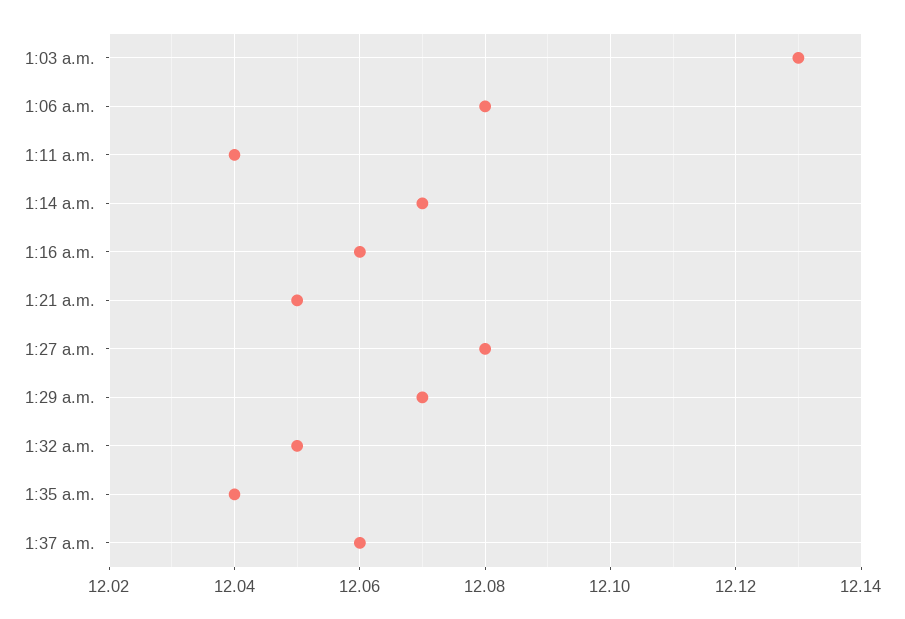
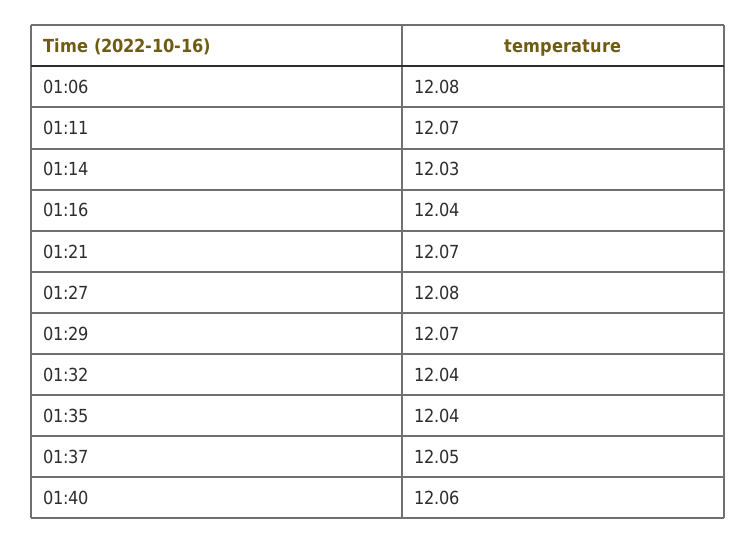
1:03 a.m.: 12.13 -> none
1:11 a.m.: 12.04 -> 12.07
1:14 a.m.: 12.07 -> 12.03
1:16 a.m.: 12.06 -> 12.04
1:21 a.m.: 12.05 -> 12.07
1:32 a.m.: 12.05 -> 12.04
1:37 a.m.: 12.06 -> 12.05
01:40: none -> 12.06

